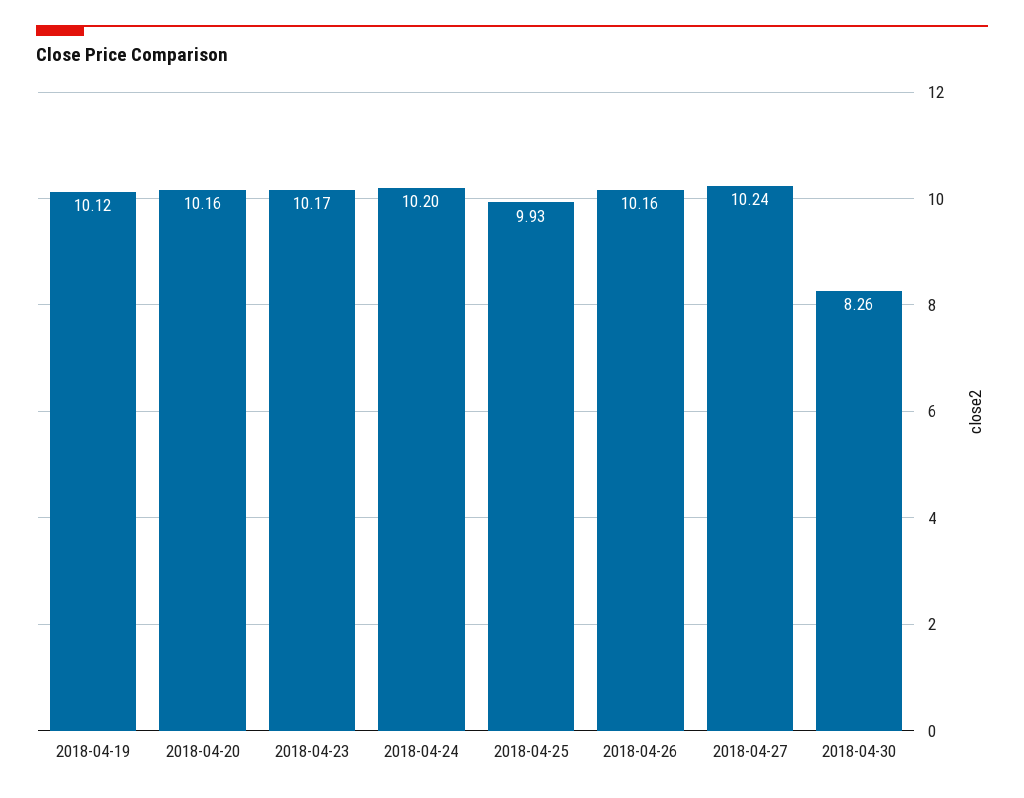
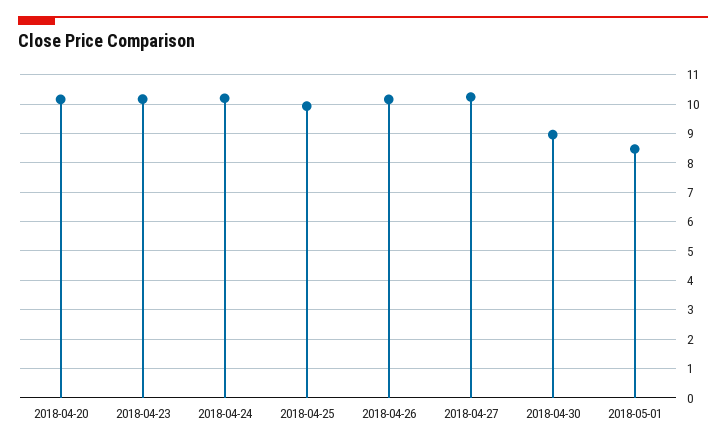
2018-04-19: 10.12 -> none
2018-04-30: 8.26 -> 9
2018-05-01: none -> 8.5

